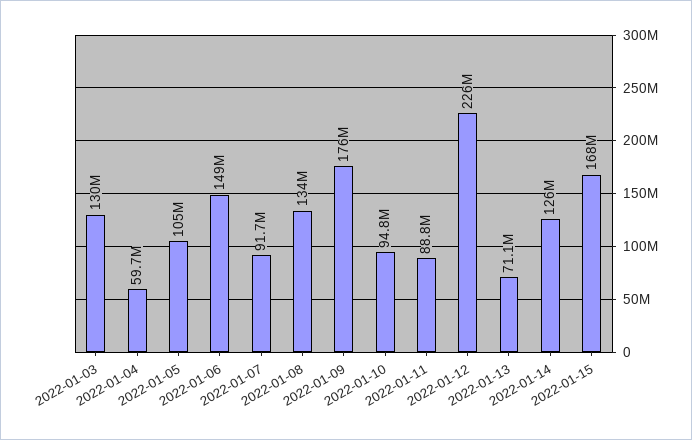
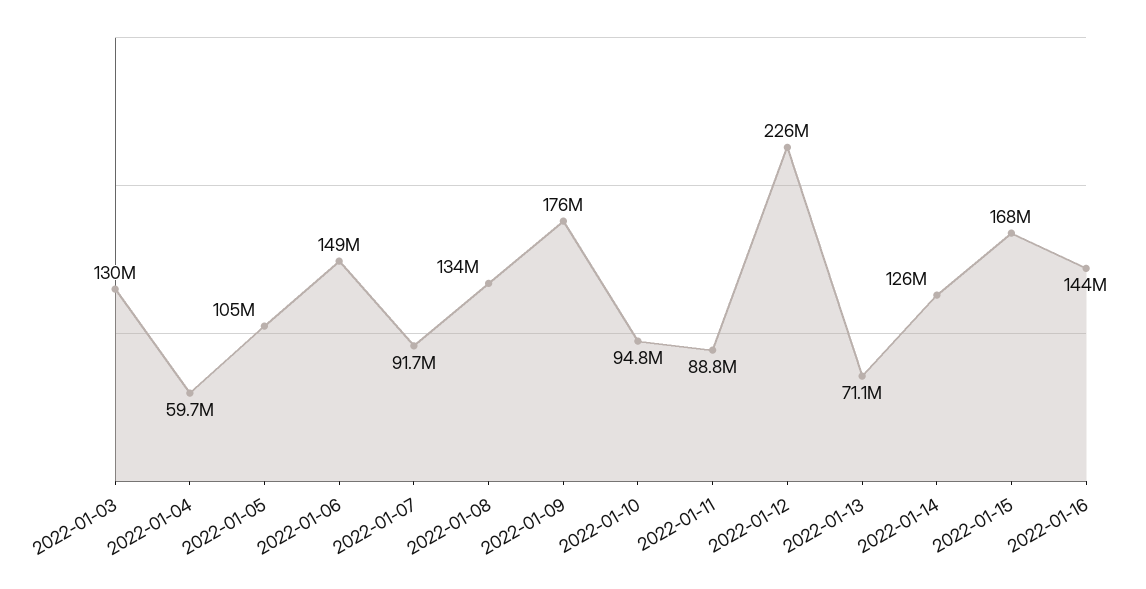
2022-01-16: none -> 144000000

